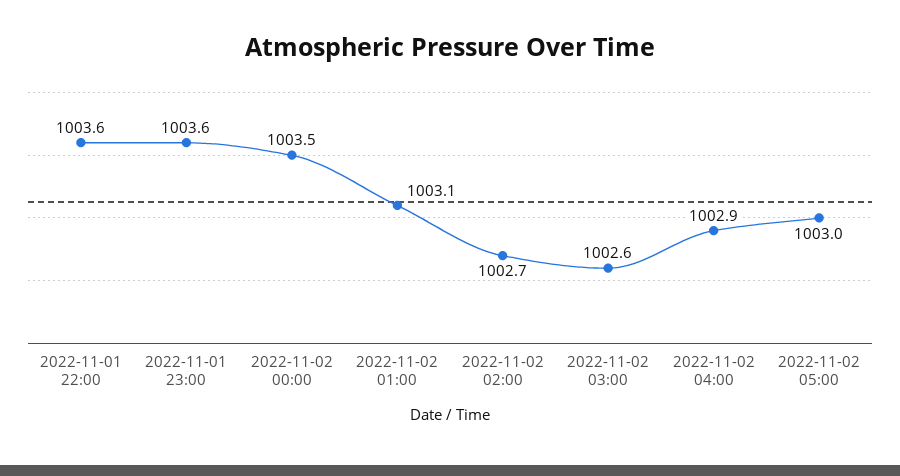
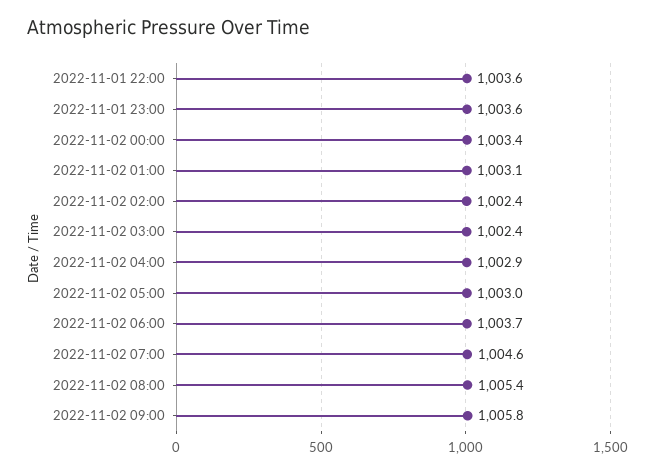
2022-11-02 00:00: 1003.5 -> 1003.4
2022-11-02 02:00: 1002.7 -> 1002.4
2022-11-02 03:00: 1002.6 -> 1002.4
2022-11-02 06:00: none -> 1003.7
2022-11-02 07:00: none -> 1004.6
2022-11-02 08:00: none -> 1005.4
2022-11-02 09:00: none -> 1005.8

